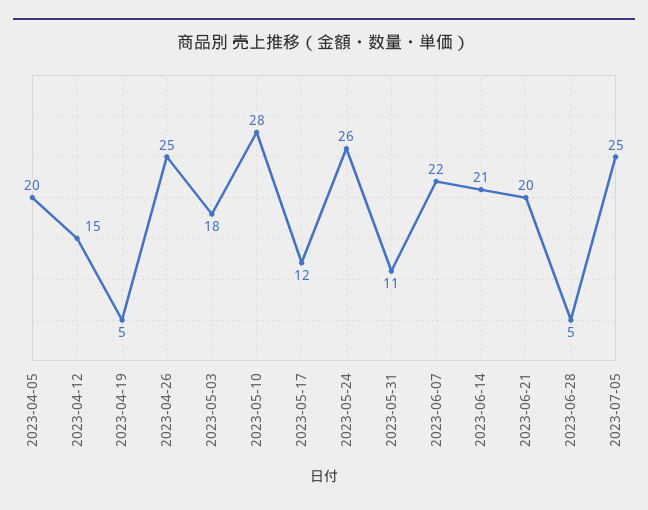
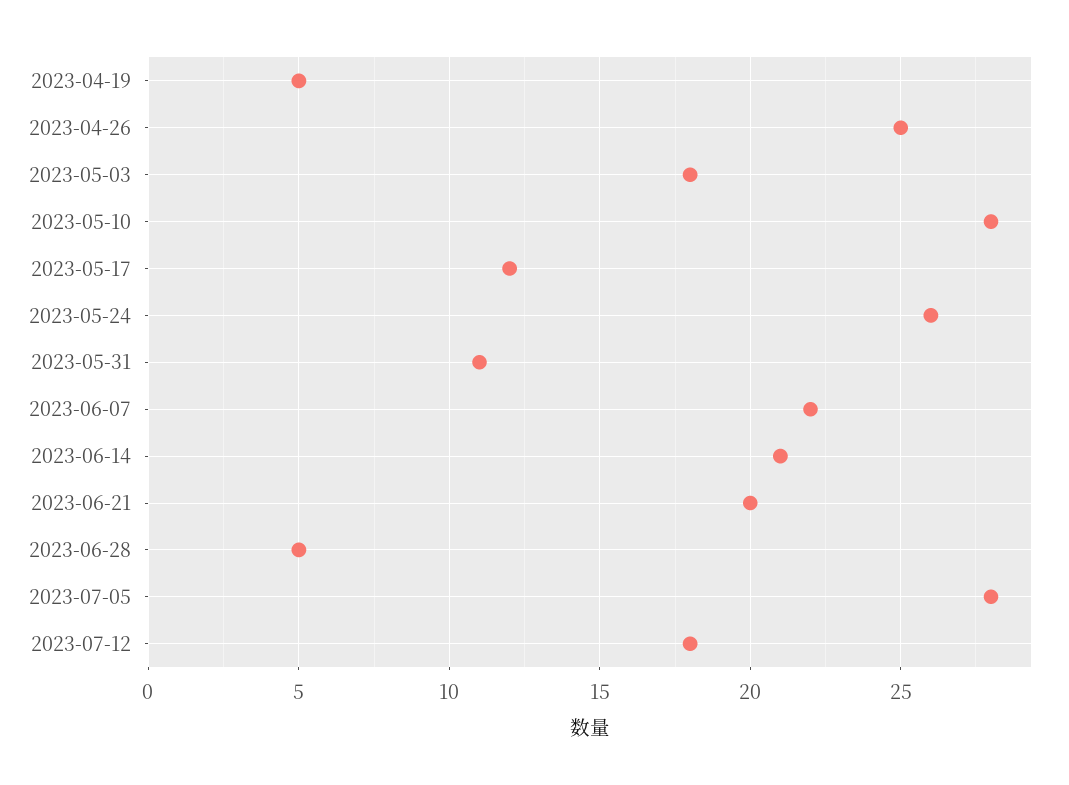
2023-04-05: 20 -> none
2023-04-12: 15 -> none
2023-07-05: 25 -> 28
2023-07-12: none -> 18

